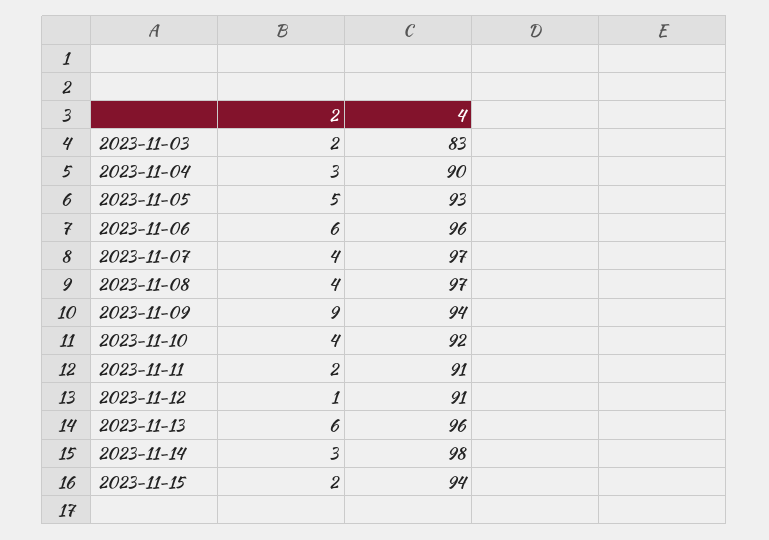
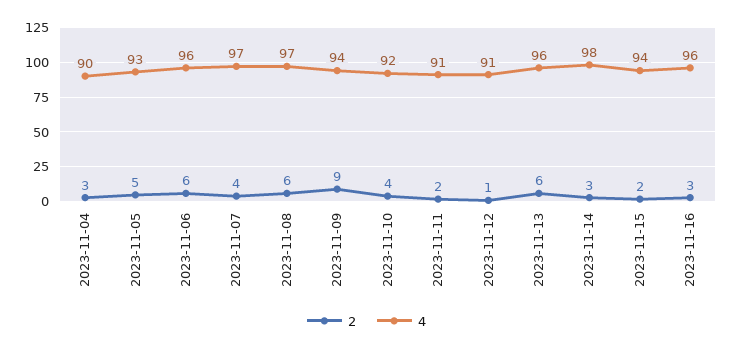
2, 2023-11-03: 2 -> none
4, 2023-11-03: 83 -> none
2, 2023-11-08: 4 -> 6
2, 2023-11-16: none -> 3
4, 2023-11-16: none -> 96

